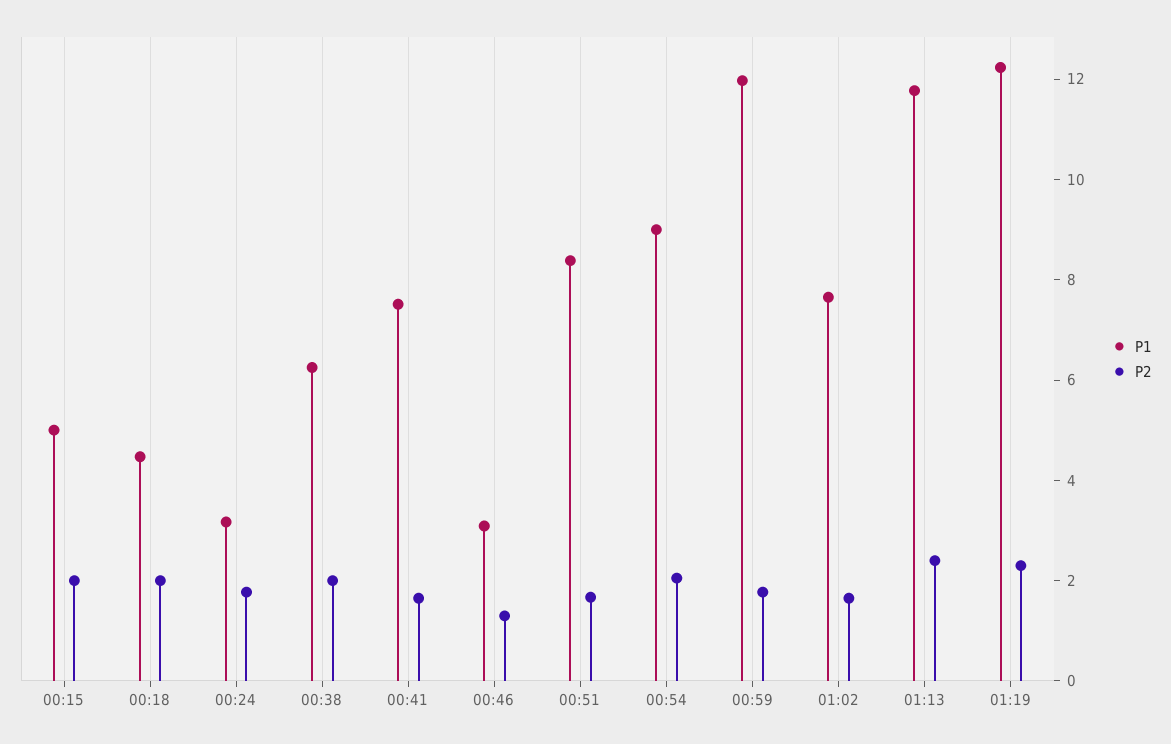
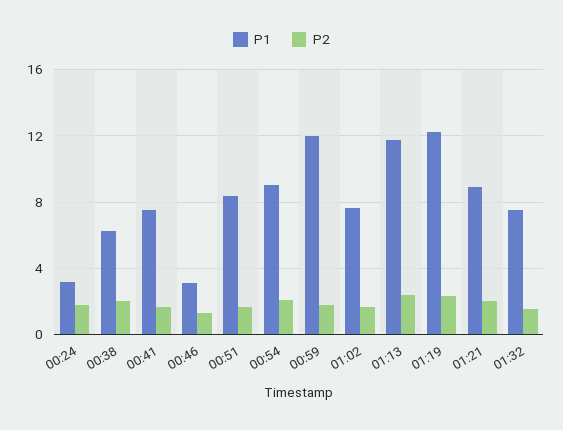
P1, 00:15: 5 -> none
P2, 00:15: 2 -> none
P1, 00:18: 4.5 -> none
P2, 00:18: 2 -> none
P1, 01:21: none -> 9
P2, 01:21: none -> 2
P1, 01:32: none -> 7.5
P2, 01:32: none -> 1.5

